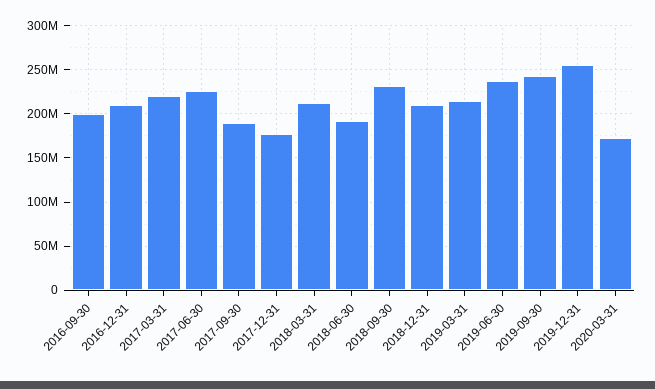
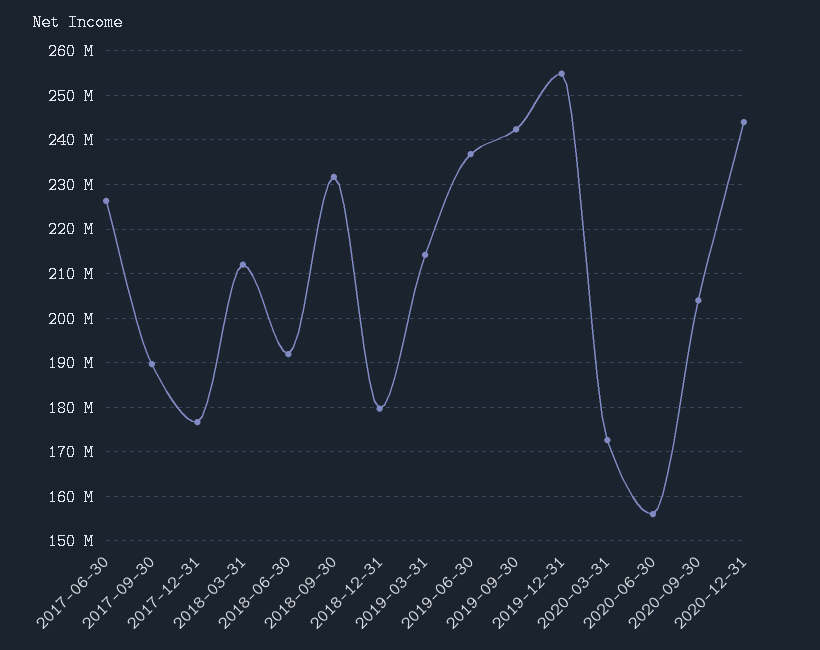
2016-09-30: 200000000 -> none
2016-12-31: 210000000 -> none
2017-03-31: 220000000 -> none
2018-12-31: 210000000 -> 180000000
2020-06-30: none -> 156000000
2020-09-30: none -> 204000000
2020-12-31: none -> 244000000

